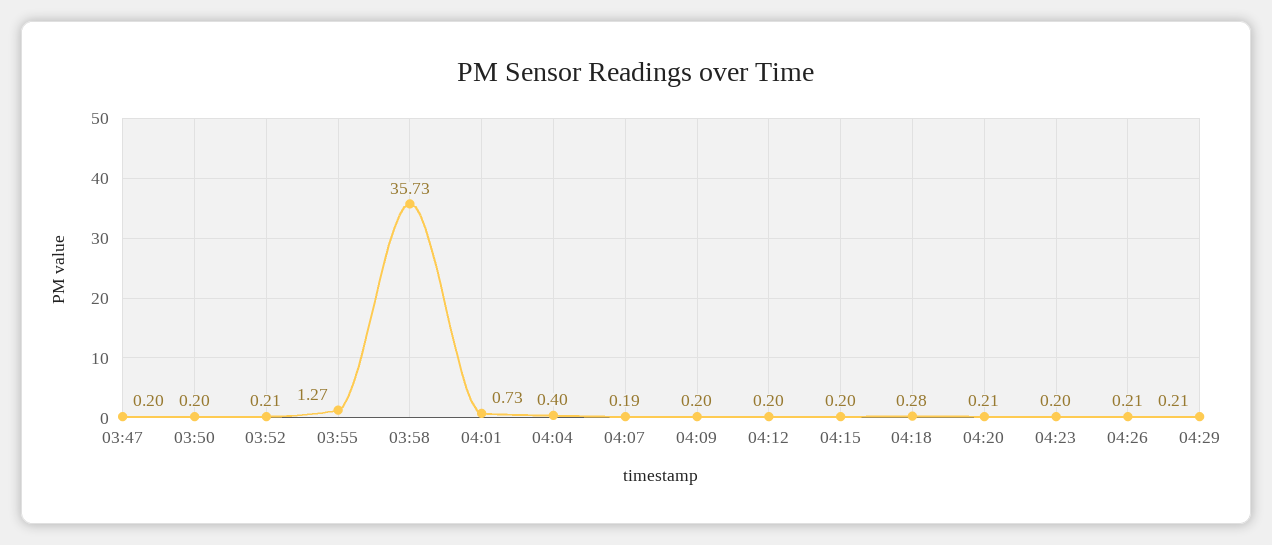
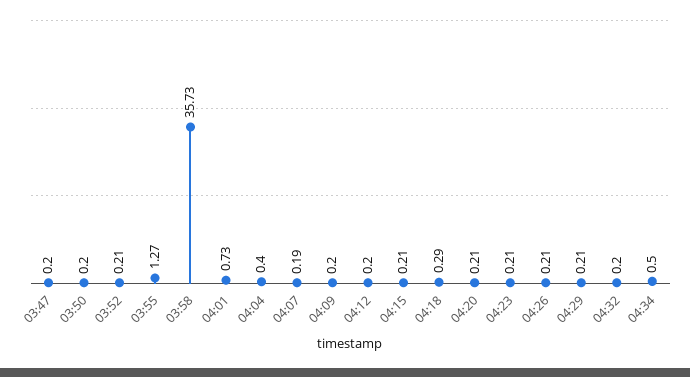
04:15: 0.2 -> 0.21
04:18: 0.28 -> 0.29
04:23: 0.2 -> 0.21
04:32: none -> 0.2
04:34: none -> 0.5

